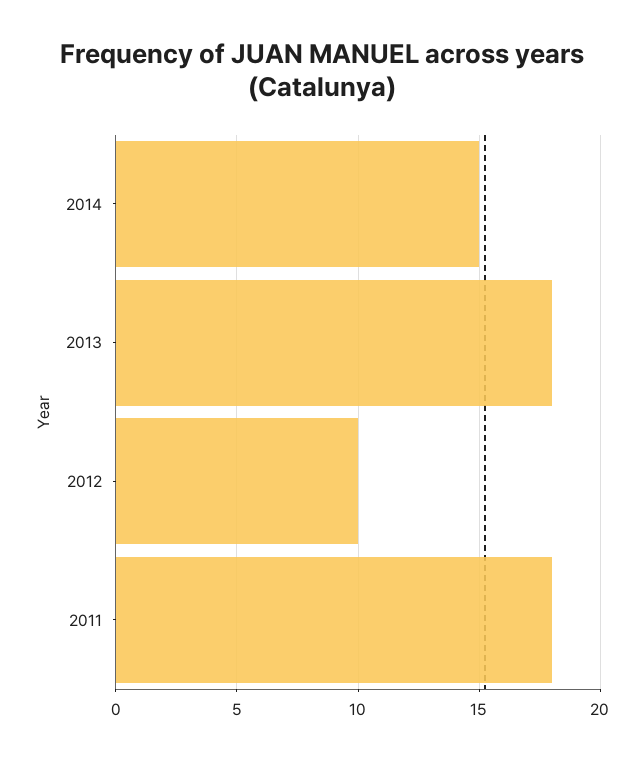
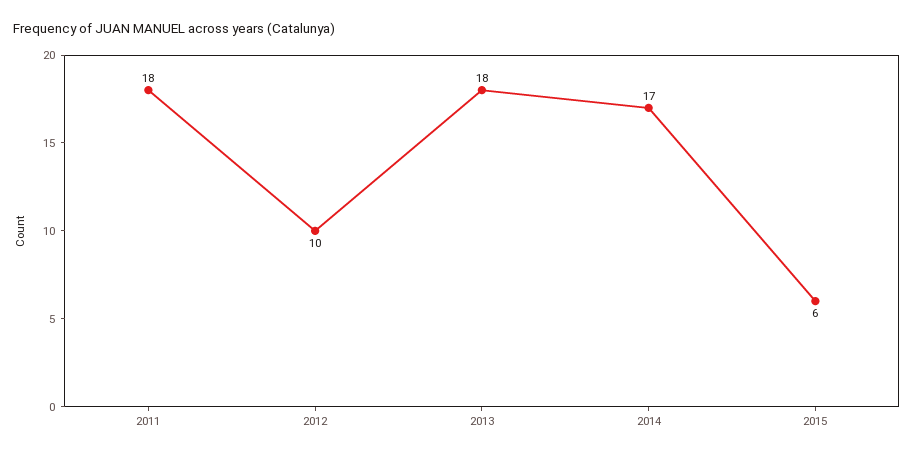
2014: 15 -> 17
2015: none -> 6

